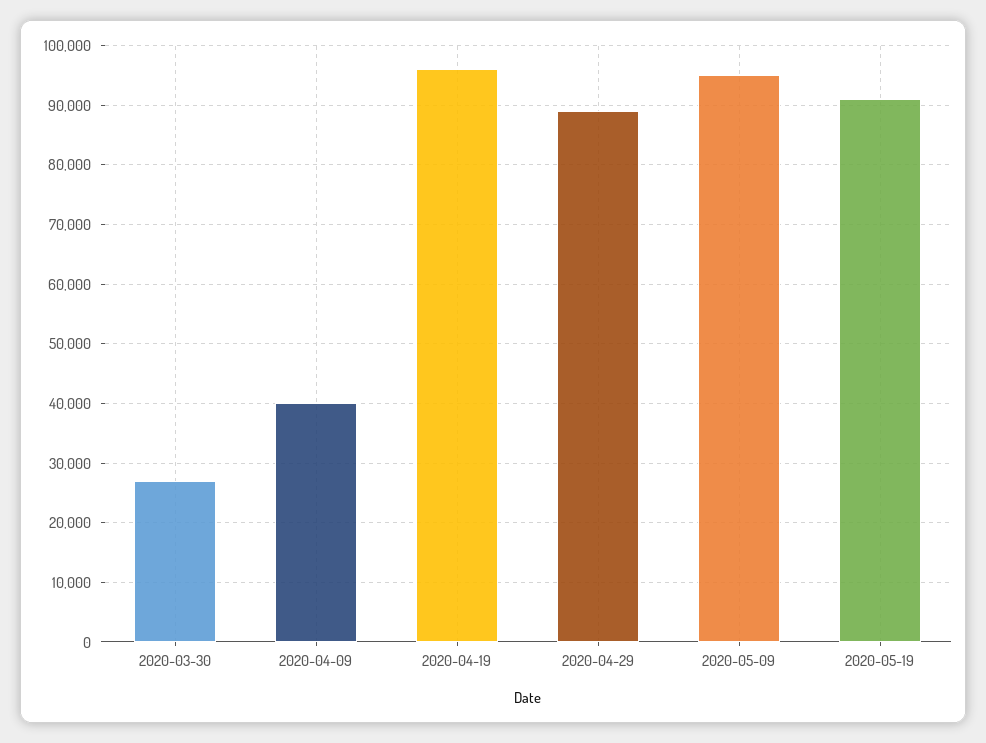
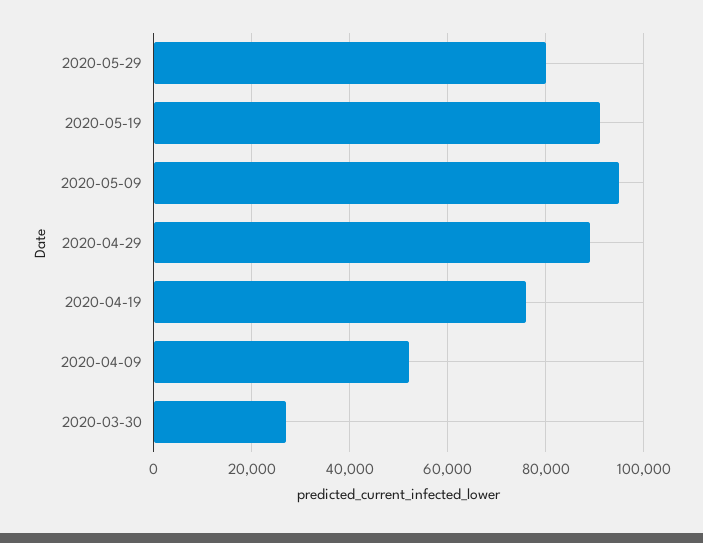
2020-04-09: 40000 -> 52000
2020-04-19: 96000 -> 76000
2020-05-29: none -> 80000

